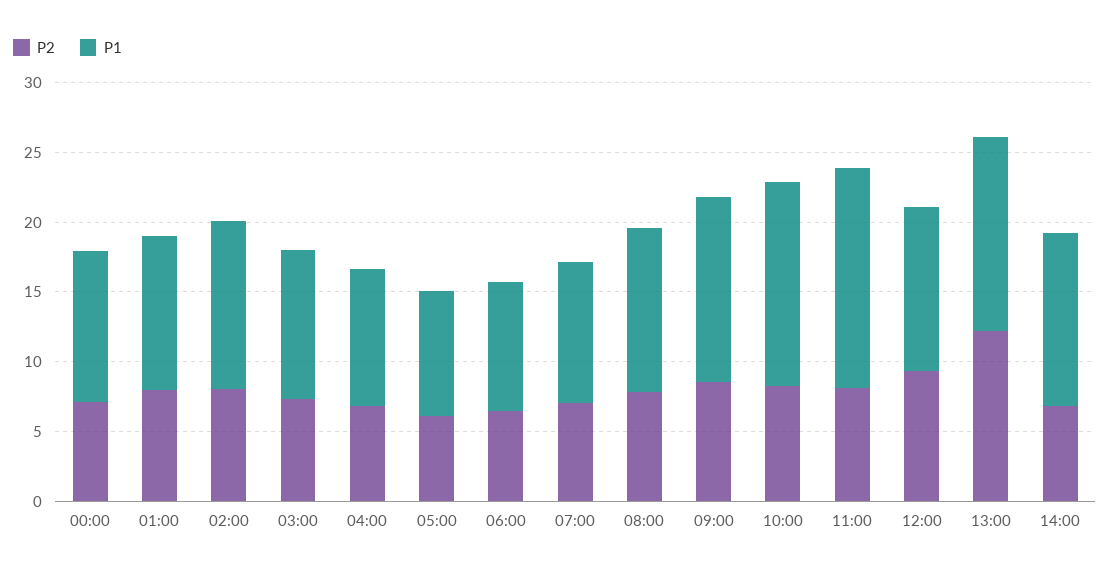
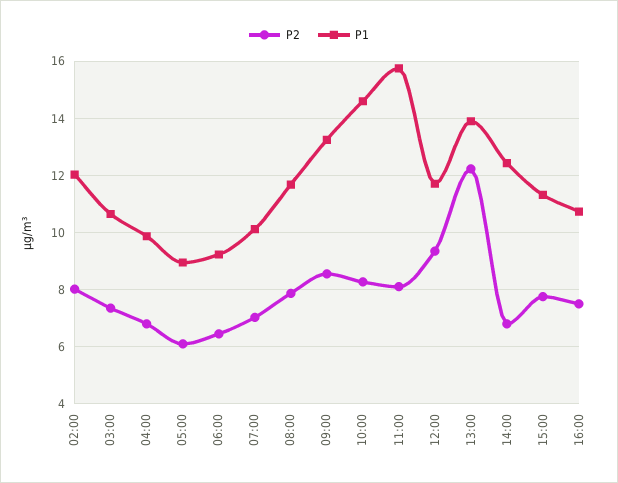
P2, 00:00: 7 -> none
P1, 00:00: 11 -> none
P2, 01:00: 8 -> none
P1, 01:00: 11 -> none
P2, 15:00: none -> 7.75
P1, 15:00: none -> 11.25
P2, 16:00: none -> 7.5
P1, 16:00: none -> 10.75

